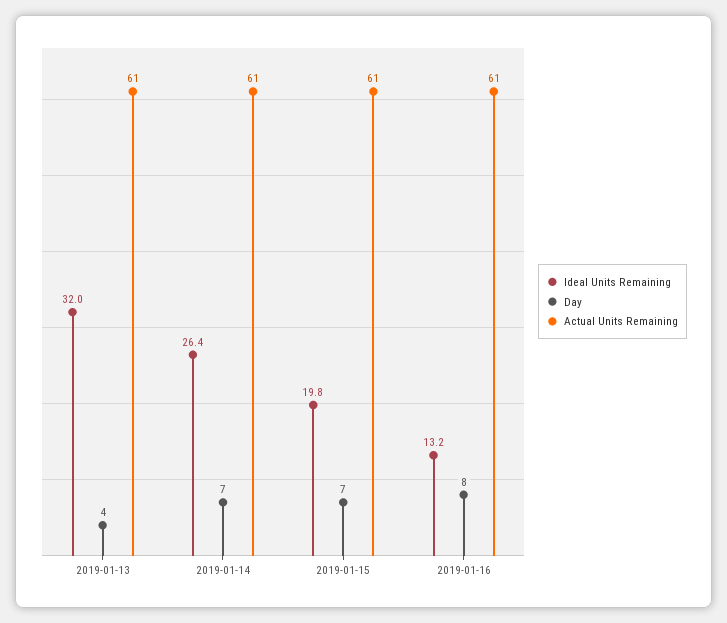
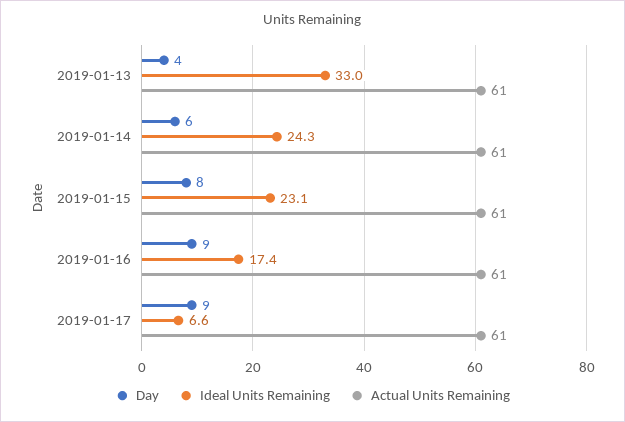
Ideal Units Remaining, 2019-01-13: 32 -> 33
Ideal Units Remaining, 2019-01-14: 26.4 -> 24.3
Day, 2019-01-14: 7 -> 6
Ideal Units Remaining, 2019-01-15: 19.8 -> 23.1
Day, 2019-01-15: 7 -> 8
Ideal Units Remaining, 2019-01-16: 13.2 -> 17.4
Day, 2019-01-16: 8 -> 9
Day, 2019-01-17: none -> 9
Ideal Units Remaining, 2019-01-17: none -> 6.6
Actual Units Remaining, 2019-01-17: none -> 61

